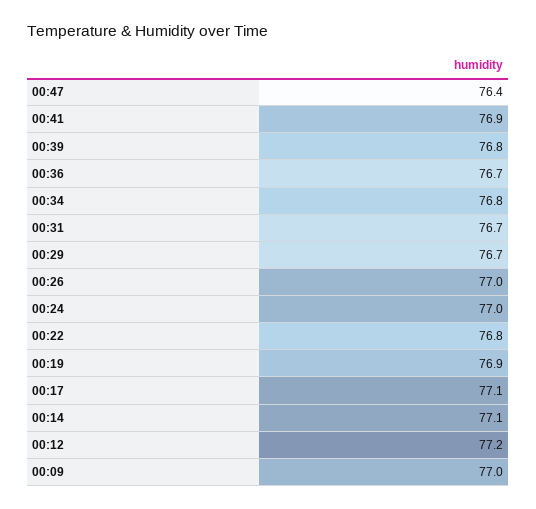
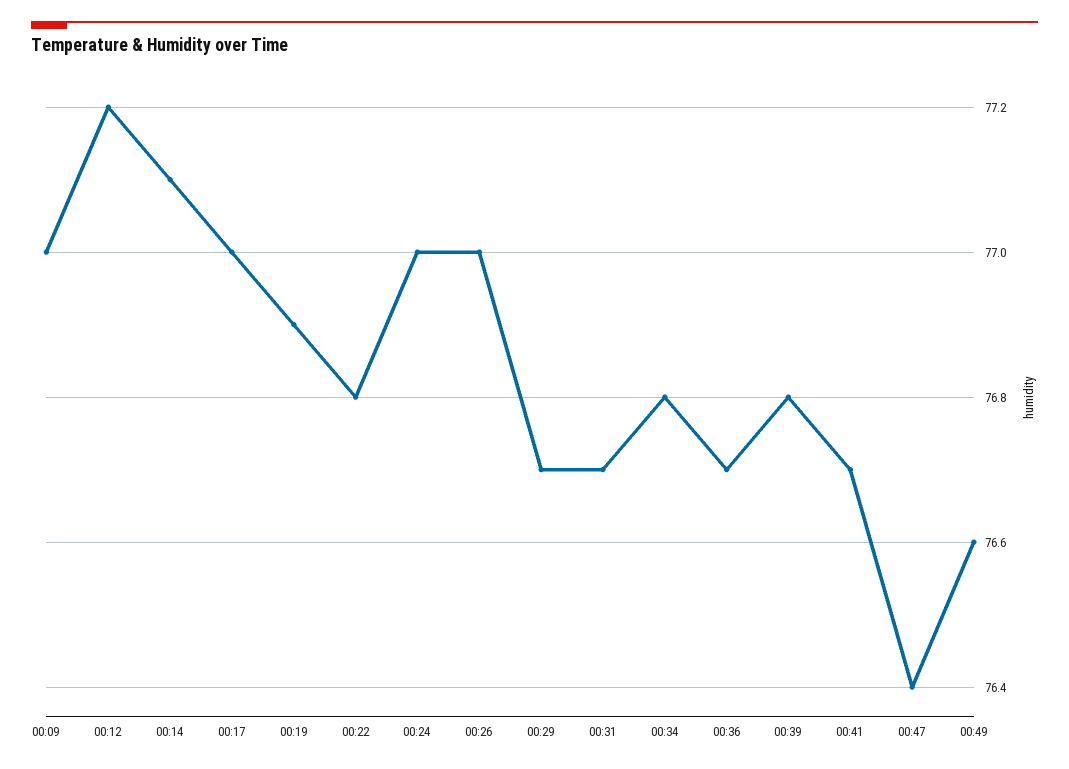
00:41: 76.9 -> 76.7
00:17: 77.1 -> 77
00:49: none -> 76.6

